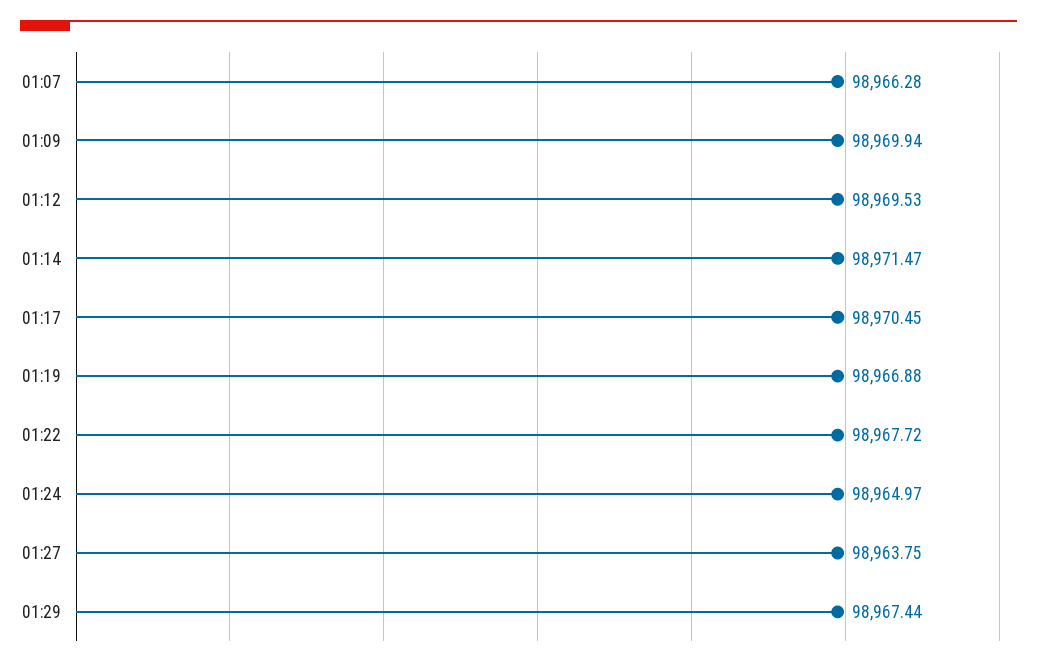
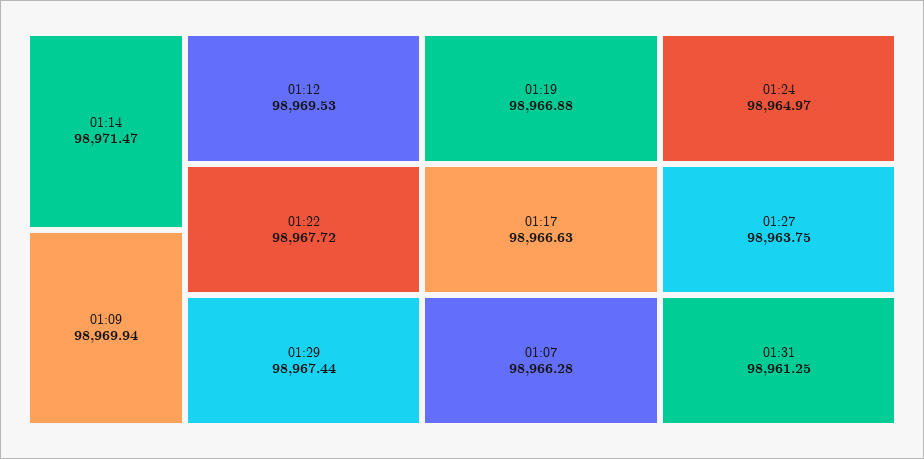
01:17: 98970.45 -> 98966.63
01:31: none -> 98961.25

